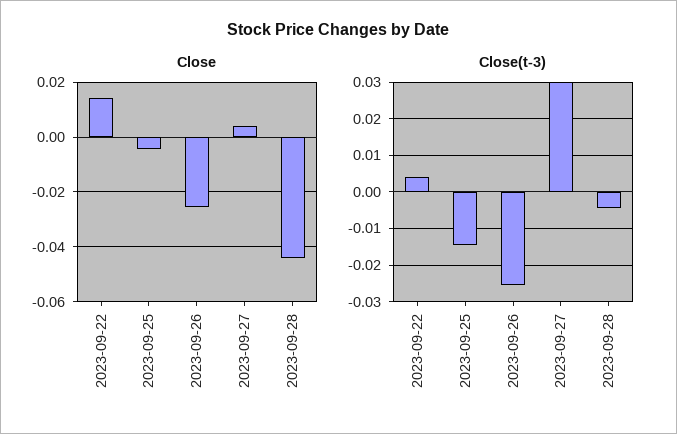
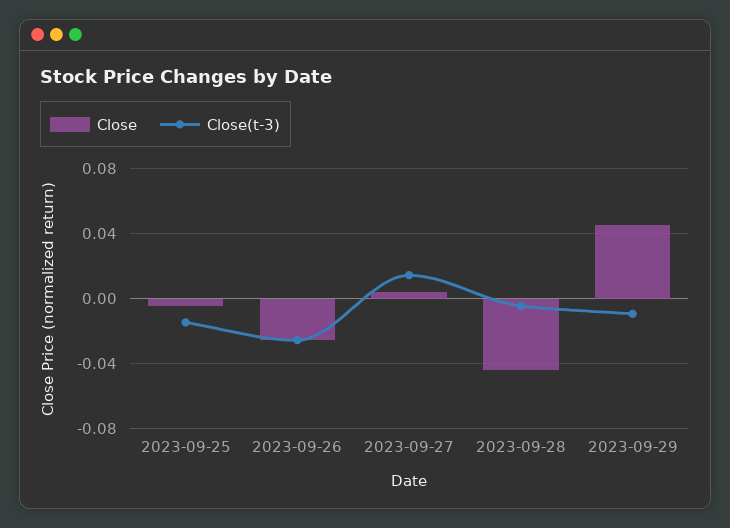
Close, 2023-09-22: 0.015 -> none
Close(t-3), 2023-09-22: 0.004 -> none
Close(t-3), 2023-09-27: 0.03 -> 0.015
Close, 2023-09-29: none -> 0.045
Close(t-3), 2023-09-29: none -> -0.01

